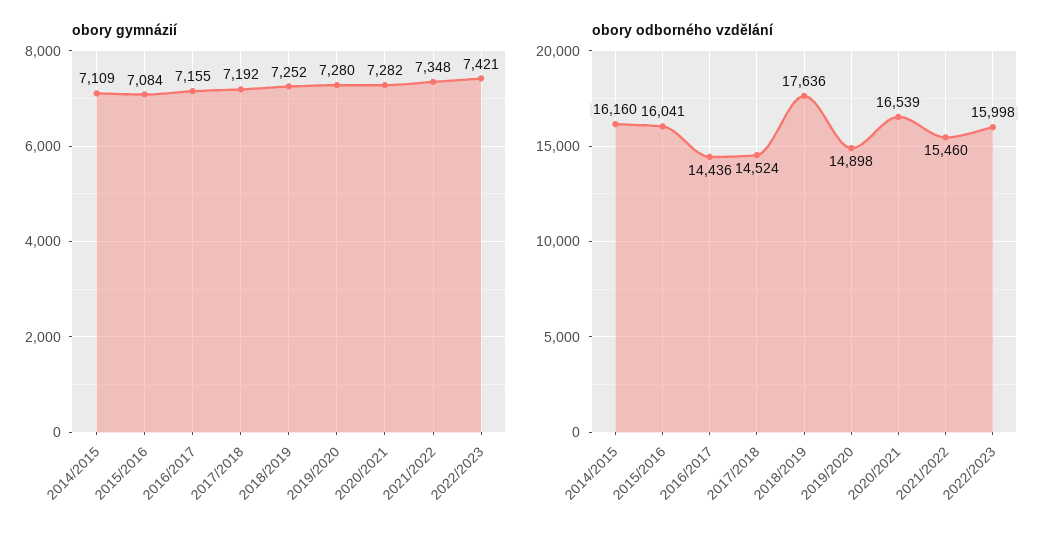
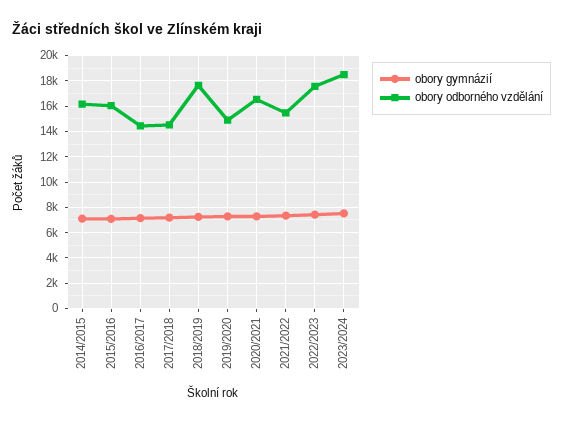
obory odborného vzdělání, 2022/2023: 15998 -> 17500
obory gymnázií, 2023/2024: none -> 7500
obory odborného vzdělání, 2023/2024: none -> 18500

